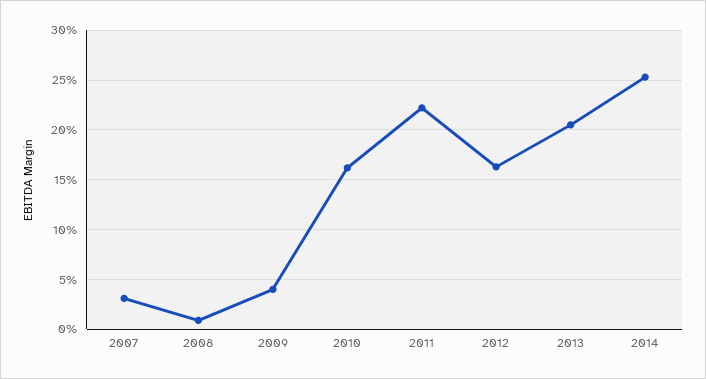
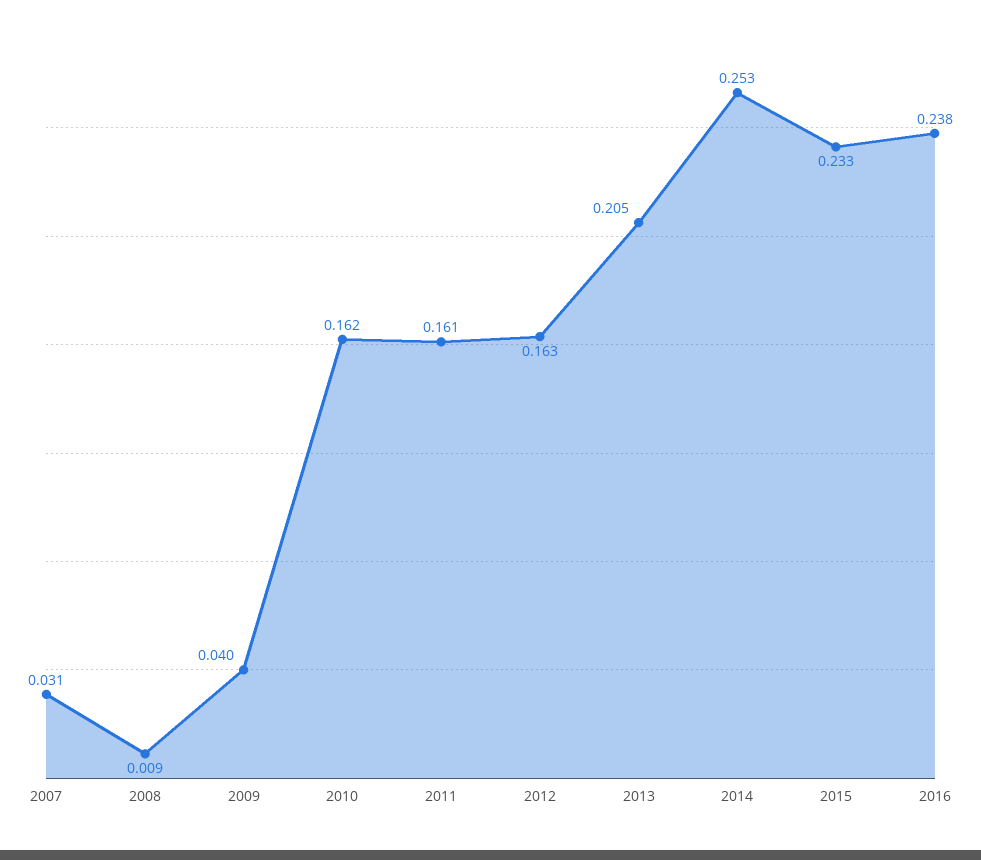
2011: 0.22 -> 0.161
2015: none -> 0.233
2016: none -> 0.238

